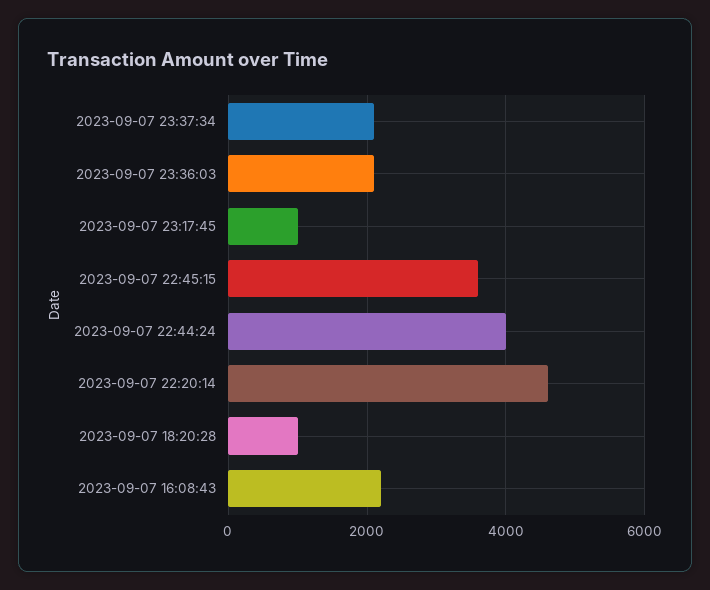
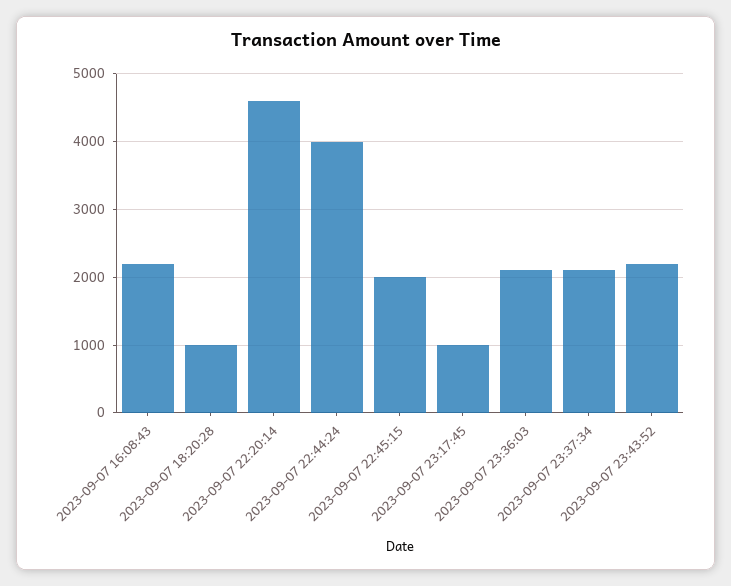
2023-09-07 22:45:15: 3600 -> 2000
2023-09-07 23:43:52: none -> 2200

